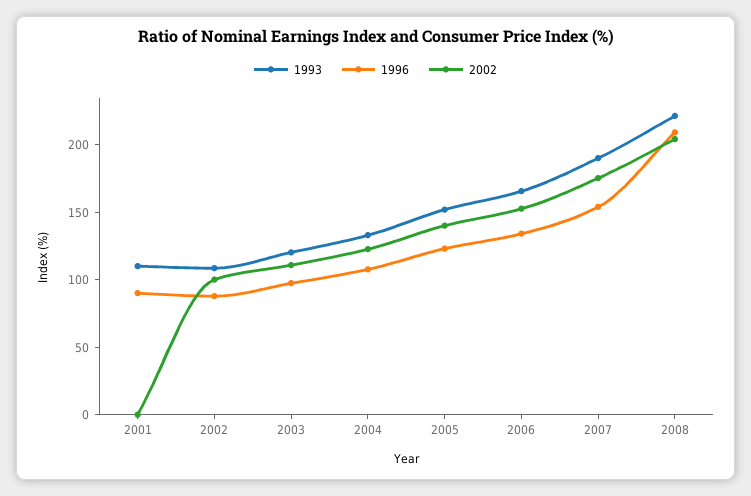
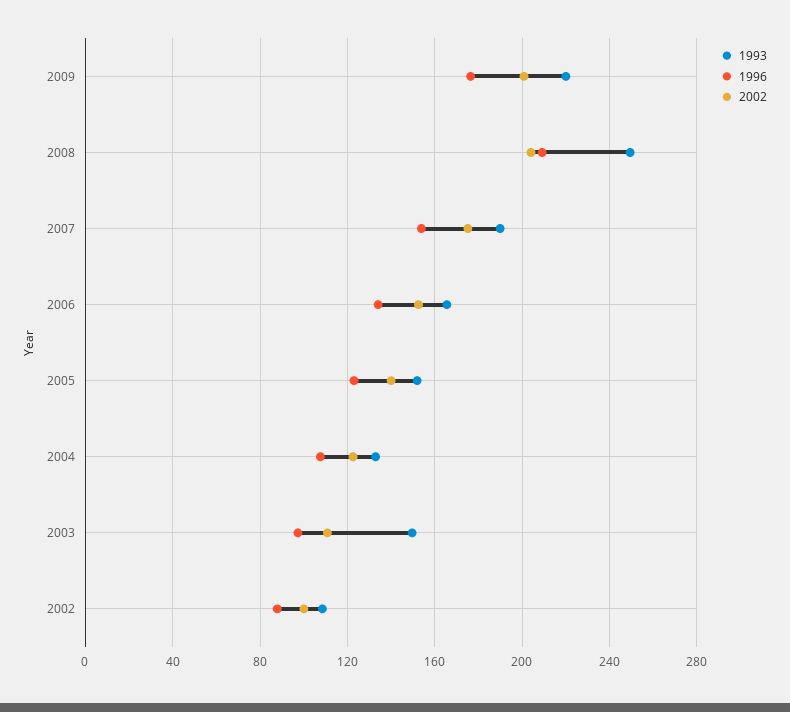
1993, 2001: 110 -> none
1996, 2001: 90 -> none
2002, 2001: 0 -> none
1993, 2003: 120 -> 150
1993, 2008: 220 -> 250
1993, 2009: none -> 220
1996, 2009: none -> 175
2002, 2009: none -> 200

